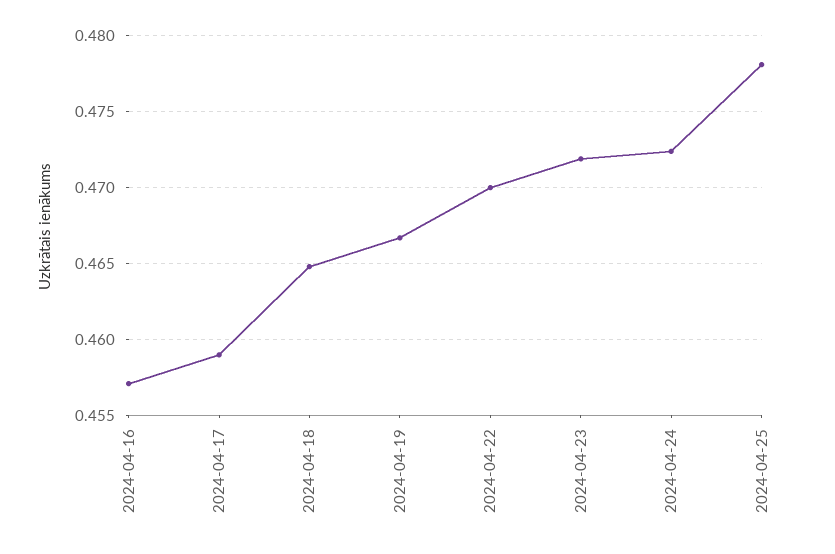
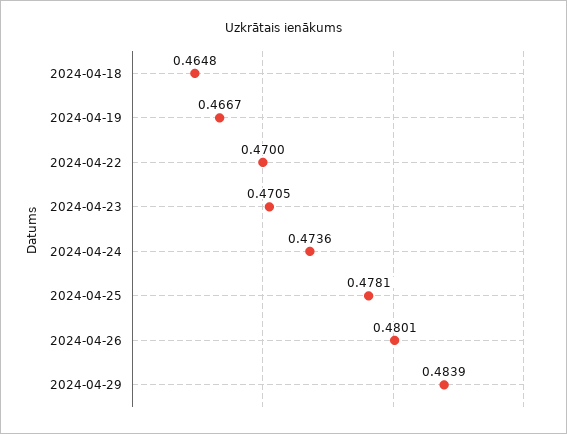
2024-04-16: 0.457 -> none
2024-04-17: 0.459 -> none
2024-04-23: 0.472 -> 0.4705
2024-04-24: 0.4725 -> 0.4736
2024-04-26: none -> 0.4801
2024-04-29: none -> 0.4839

